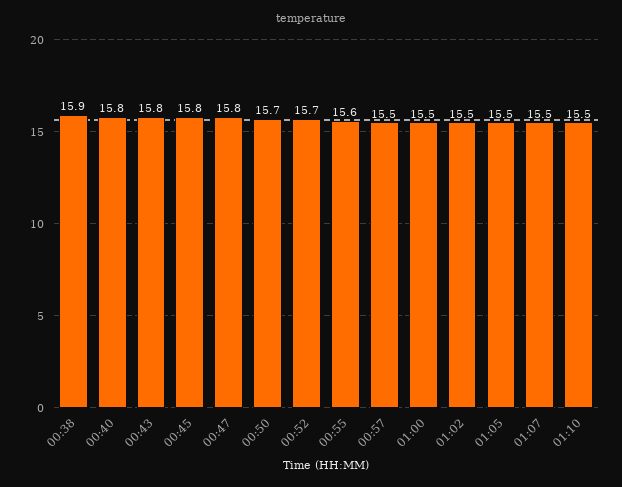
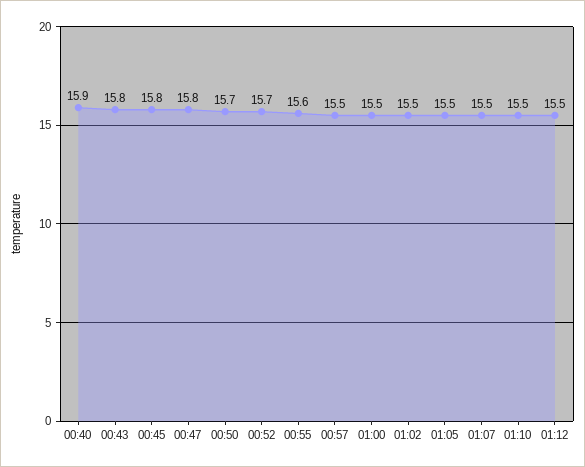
00:38: 15.9 -> none
00:40: 15.8 -> 15.9
01:12: none -> 15.5

